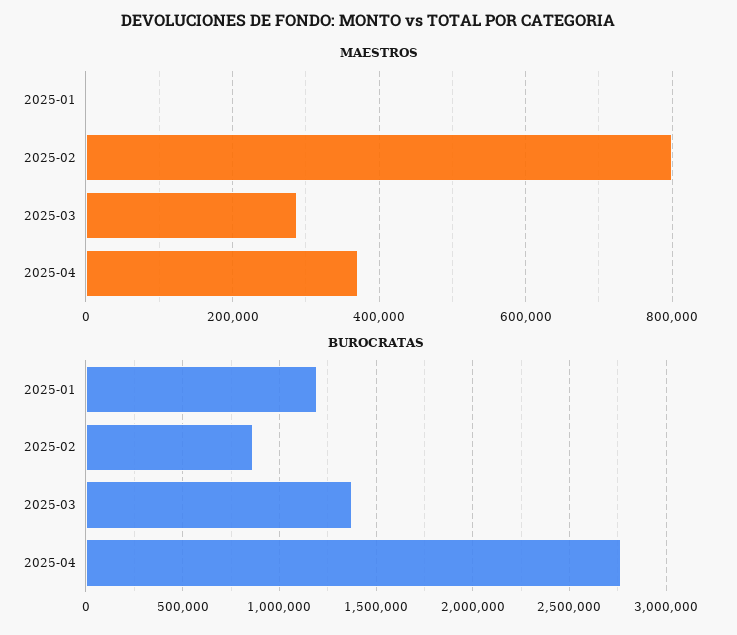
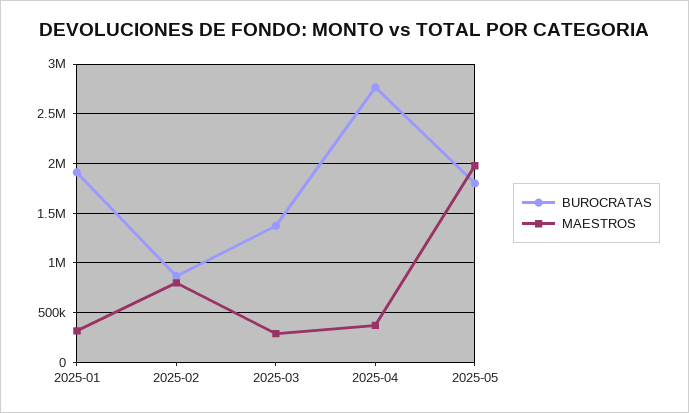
MAESTROS, 2025-01: 0 -> 300000
BUROCRATAS, 2025-01: 1200000 -> 1900000
BUROCRATAS, 2025-05: none -> 1800000
MAESTROS, 2025-05: none -> 2000000

